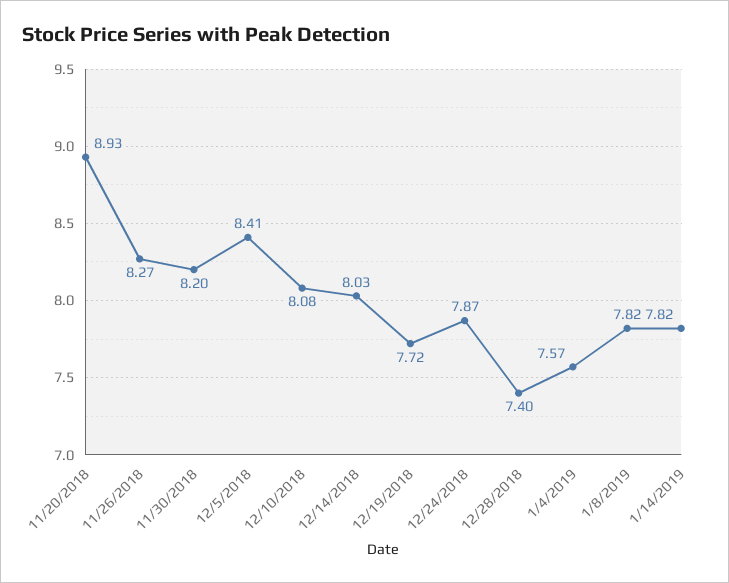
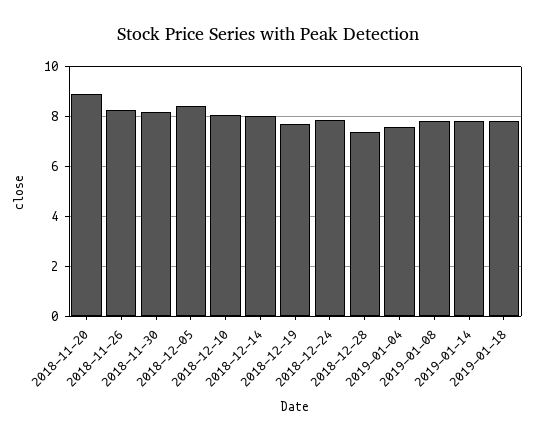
2019-01-18: none -> 7.75

